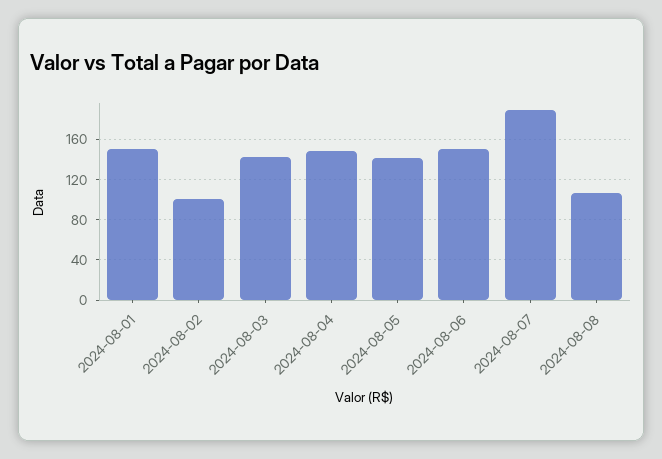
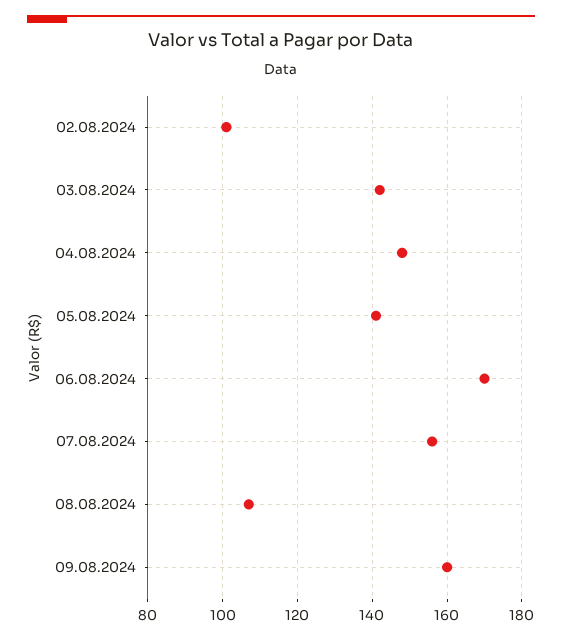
2024-08-01: 150 -> none
2024-08-06: 150 -> 170
2024-08-07: 190 -> 155
09.08.2024: none -> 160

